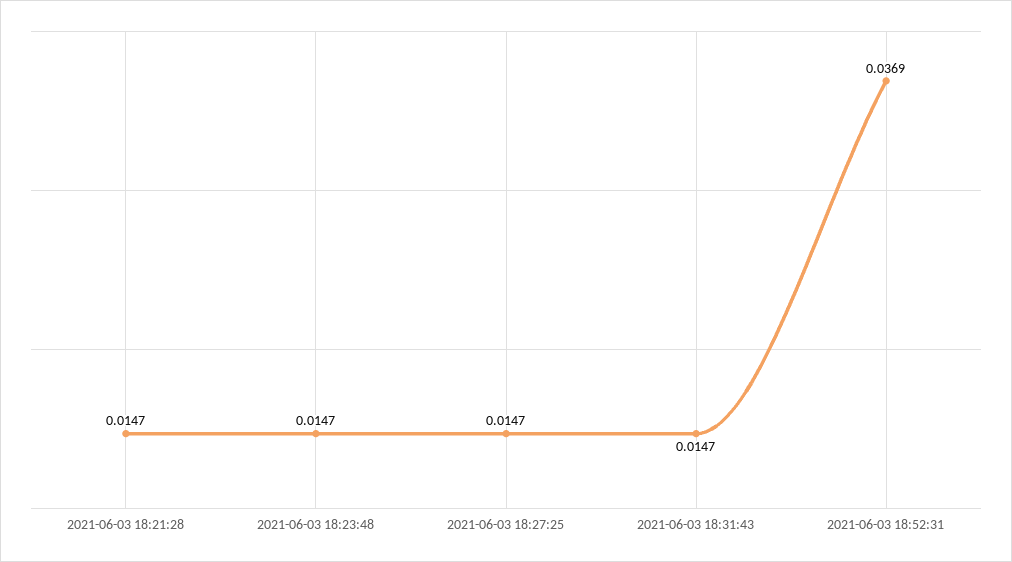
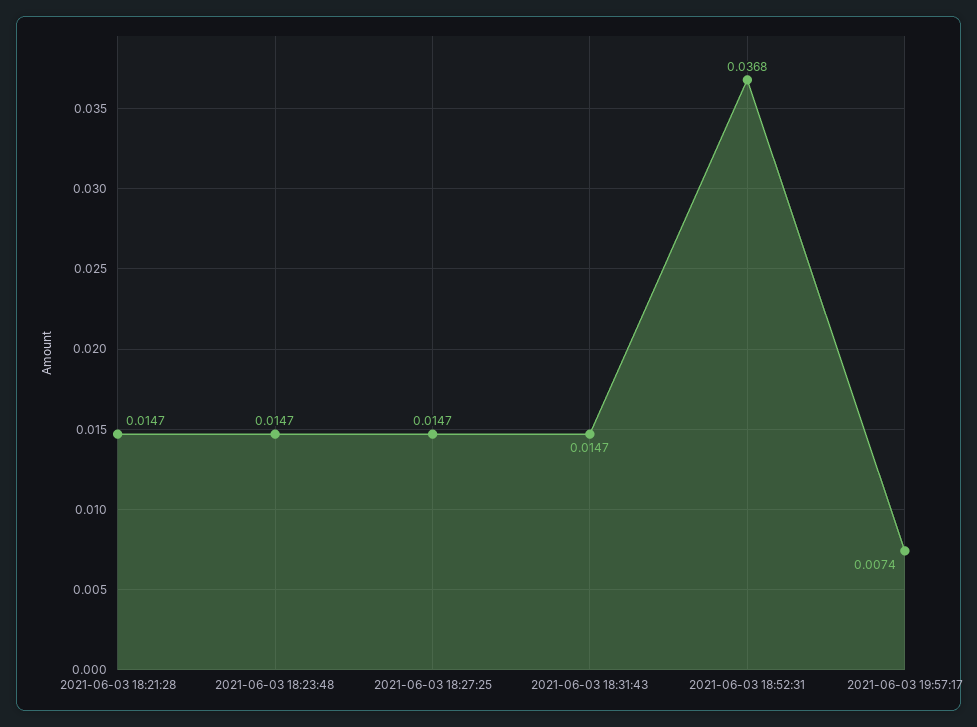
2021-06-03 18:52:31: 0.0369 -> 0.0368
2021-06-03 19:57:17: none -> 0.0074

